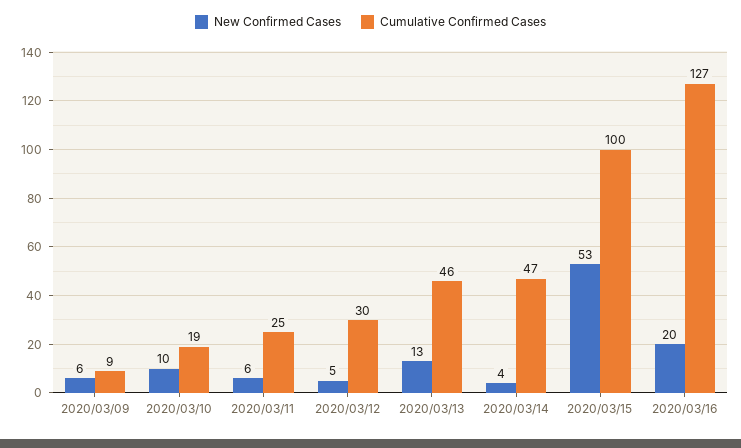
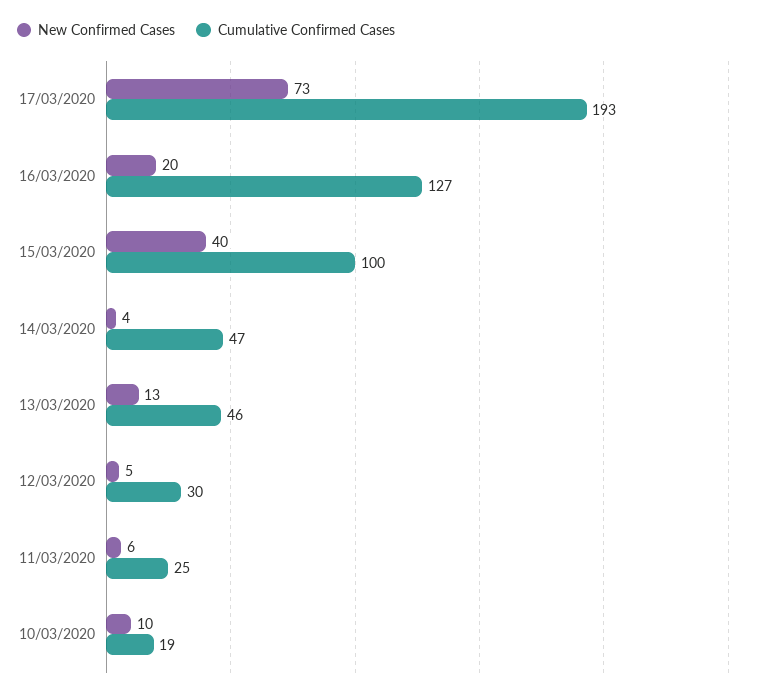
New Confirmed Cases, 2020/03/09: 6 -> none
Cumulative Confirmed Cases, 2020/03/09: 9 -> none
New Confirmed Cases, 2020/03/15: 53 -> 40
New Confirmed Cases, 17/03/2020: none -> 73
Cumulative Confirmed Cases, 17/03/2020: none -> 193

